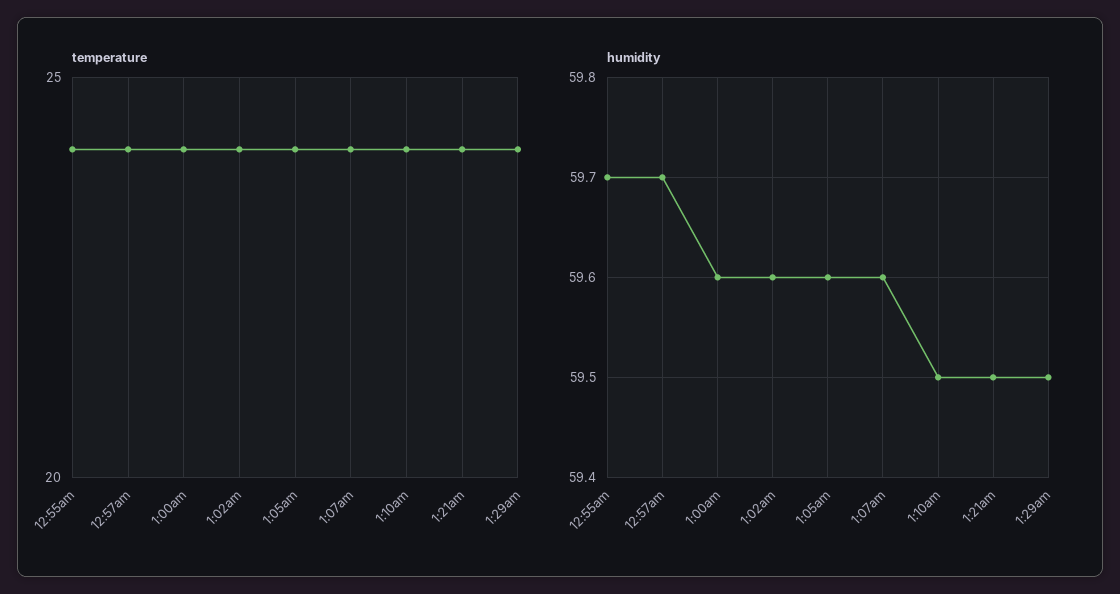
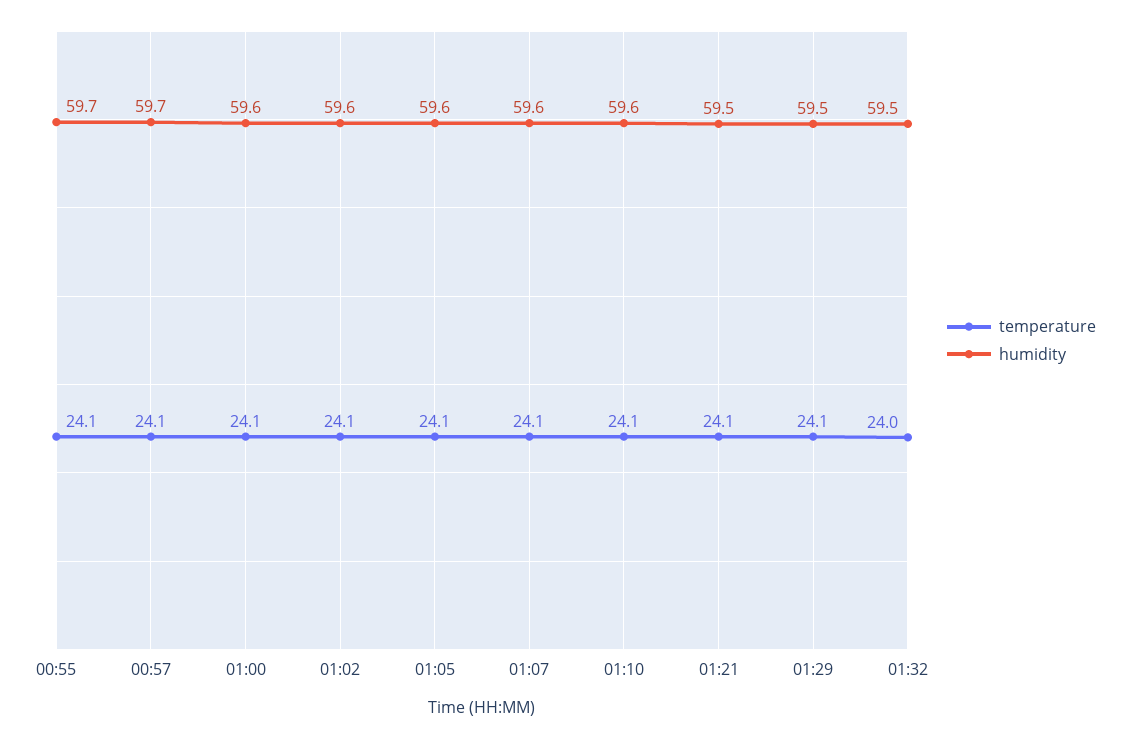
humidity, 1:10am: 59.5 -> 59.6
temperature, 01:32: none -> 24
humidity, 01:32: none -> 59.5

